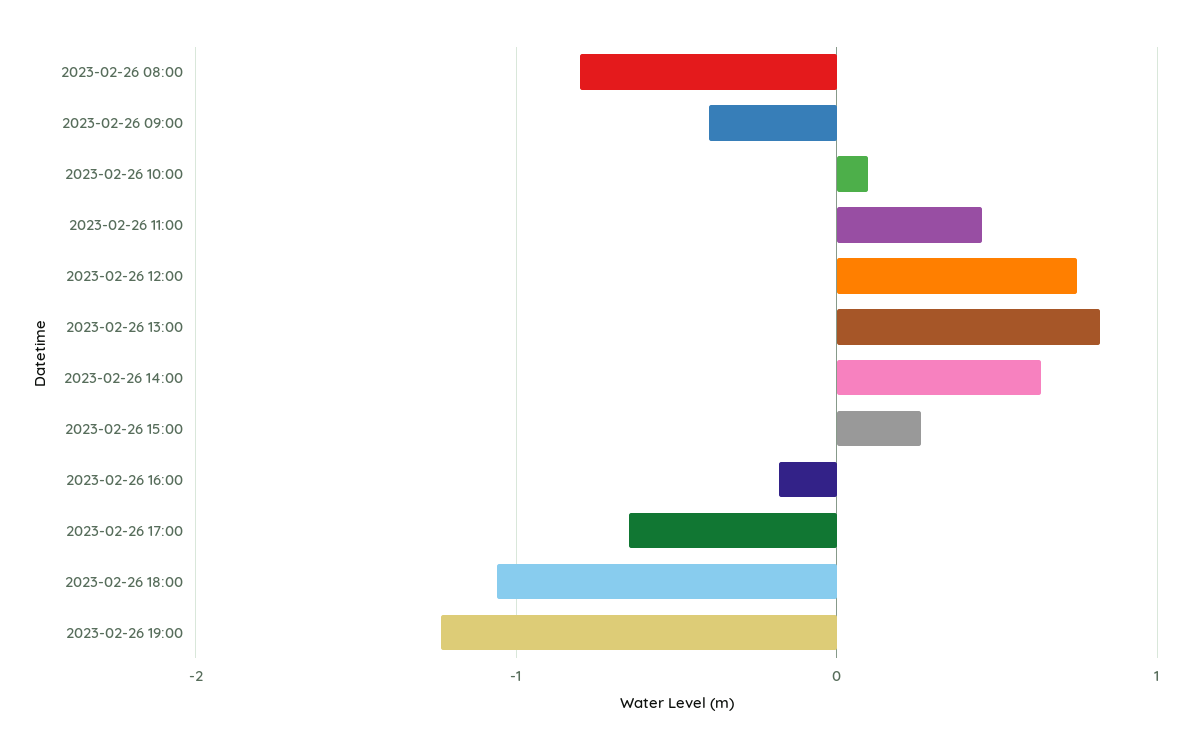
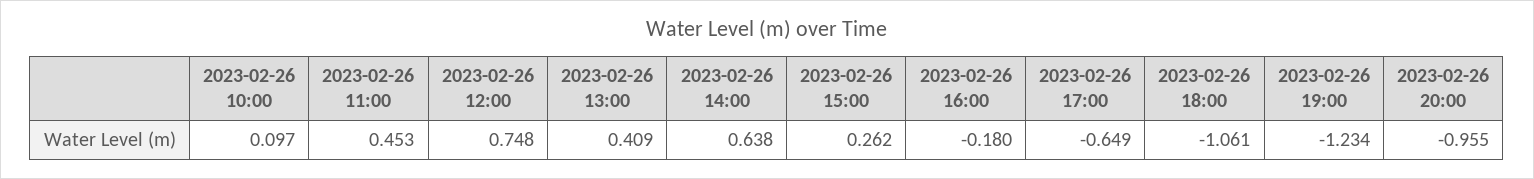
2023-02-26 08:00: -0.8 -> none
2023-02-26 09:00: -0.4 -> none
2023-02-26 13:00: 0.8 -> 0.409
2023-02-26 20:00: none -> -0.955

